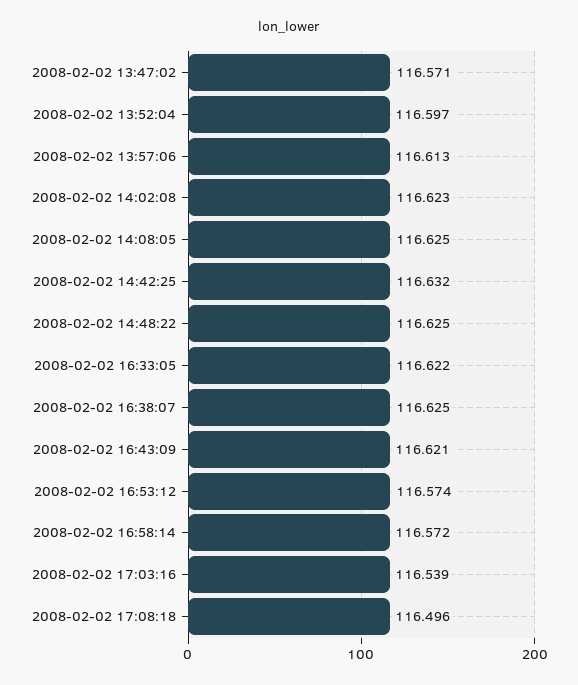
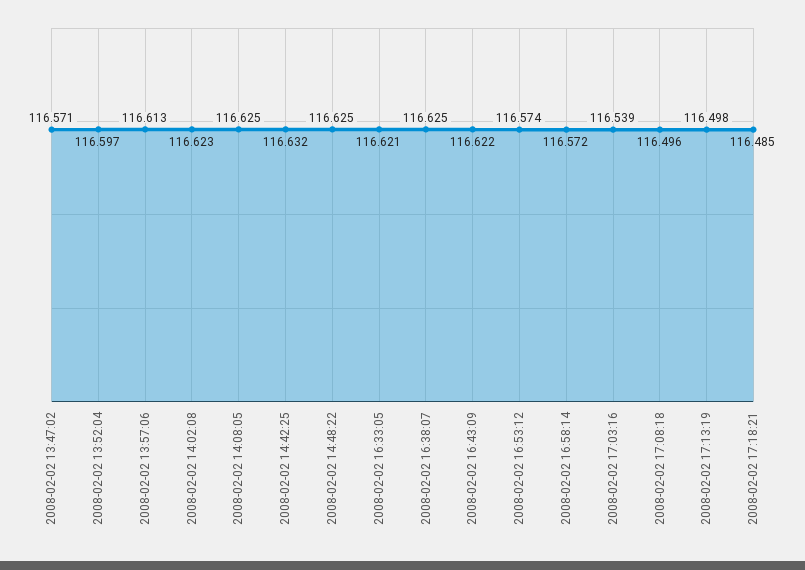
2008-02-02 16:33:05: 116.622 -> 116.621
2008-02-02 16:43:09: 116.621 -> 116.622
2008-02-02 17:13:19: none -> 116.498
2008-02-02 17:18:21: none -> 116.485

